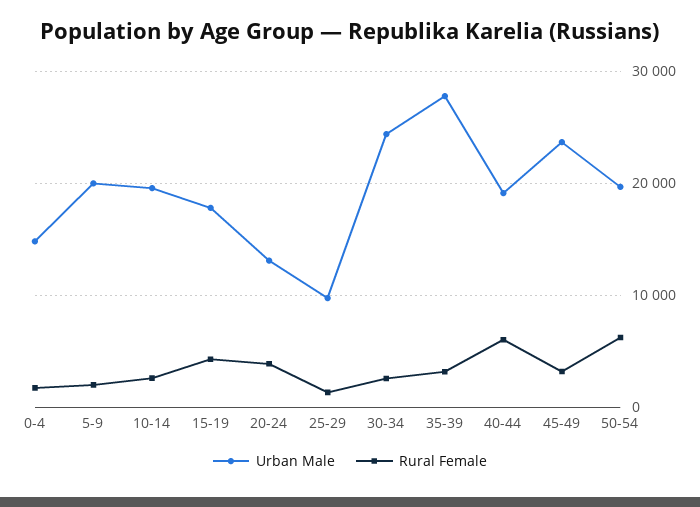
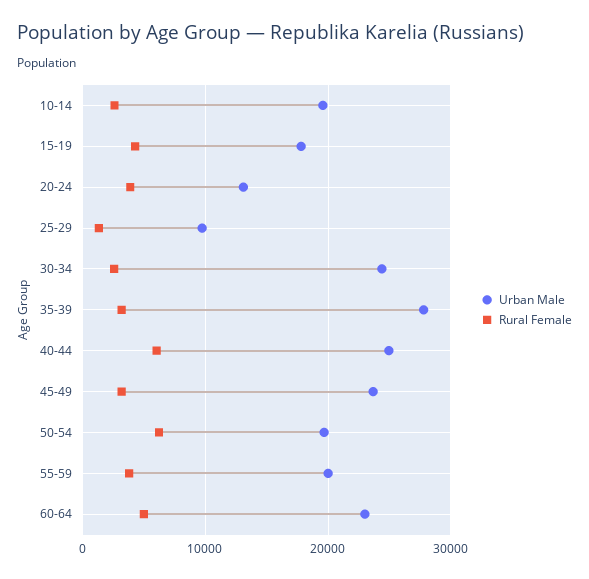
Urban Male, 0-4: 15000 -> none
Rural Female, 0-4: 2000 -> none
Urban Male, 5-9: 20000 -> none
Rural Female, 5-9: 2000 -> none
Urban Male, 40-44: 19000 -> 25000
Urban Male, 55-59: none -> 20000
Rural Female, 55-59: none -> 4000
Urban Male, 60-64: none -> 23000
Rural Female, 60-64: none -> 5000

